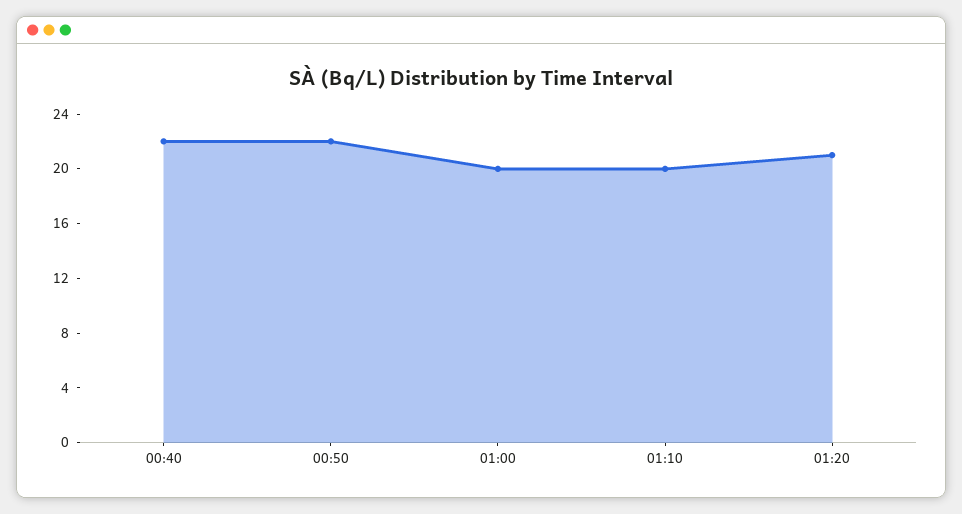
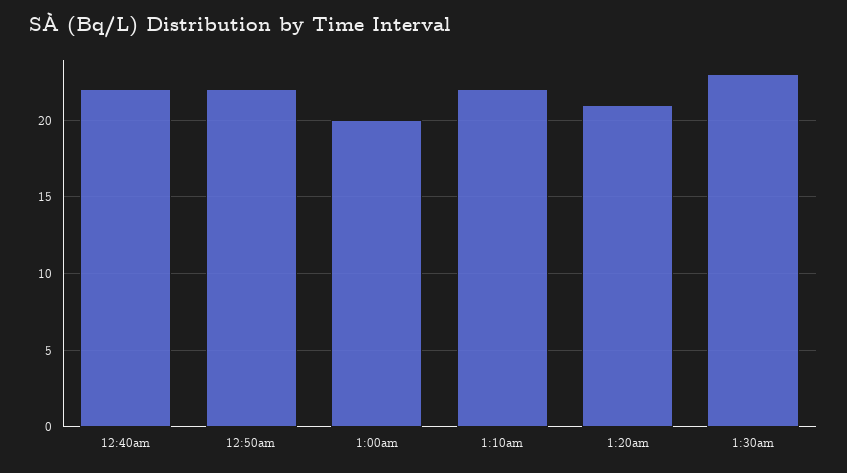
01:10: 20 -> 22
1:30am: none -> 23

